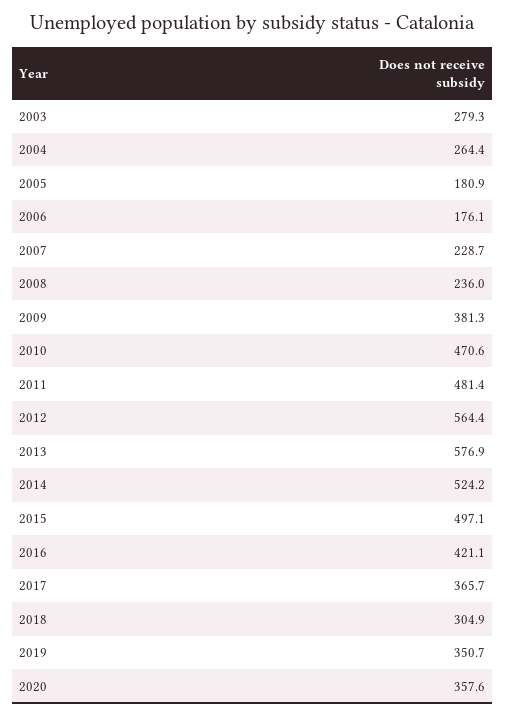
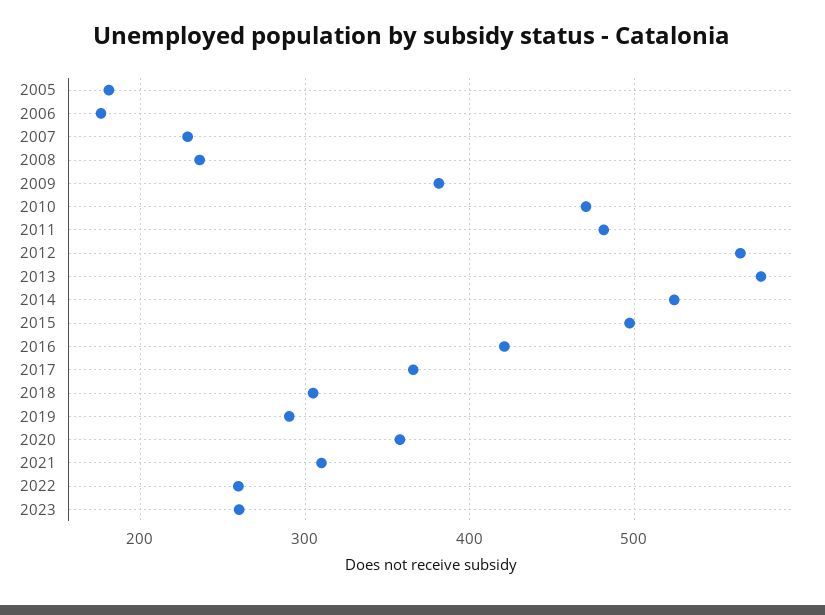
2003: 279.3 -> none
2004: 264.4 -> none
2019: 350.7 -> 290
2021: none -> 310
2022: none -> 260
2023: none -> 260

